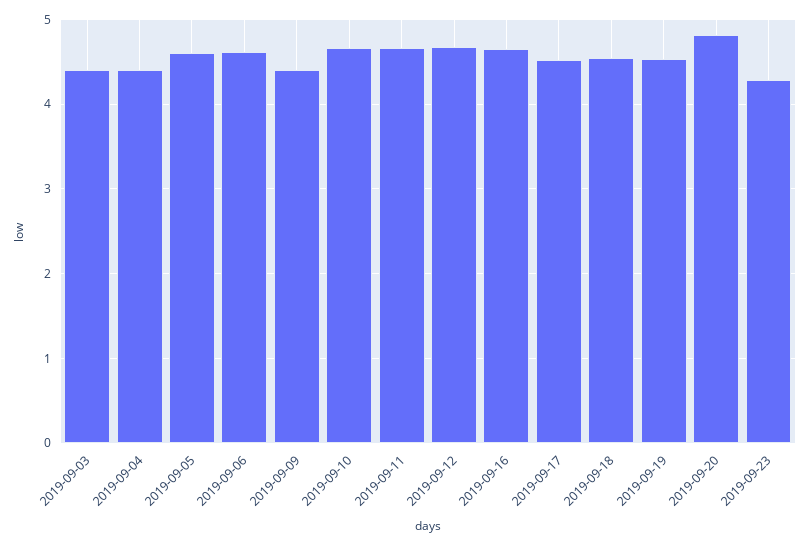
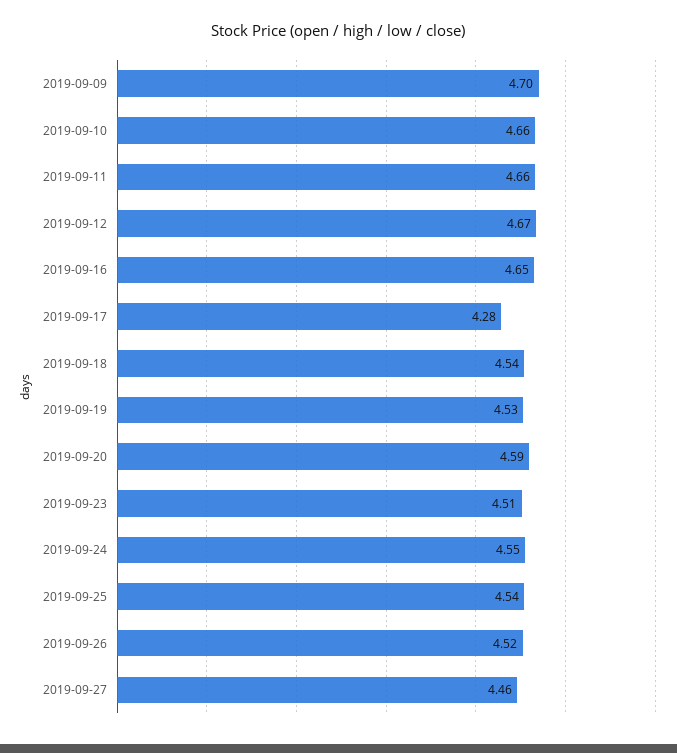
2019-09-03: 4.4 -> none
2019-09-04: 4.4 -> none
2019-09-05: 4.6 -> none
2019-09-06: 4.6 -> none
2019-09-09: 4.4 -> 4.7
2019-09-17: 4.5 -> 4.28
2019-09-20: 4.8 -> 4.59
2019-09-23: 4.3 -> 4.51
2019-09-24: none -> 4.55
2019-09-25: none -> 4.54
2019-09-26: none -> 4.52
2019-09-27: none -> 4.46

